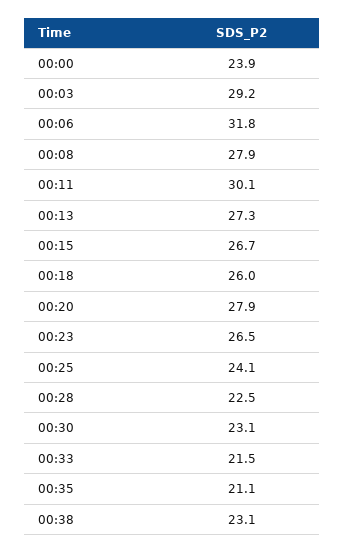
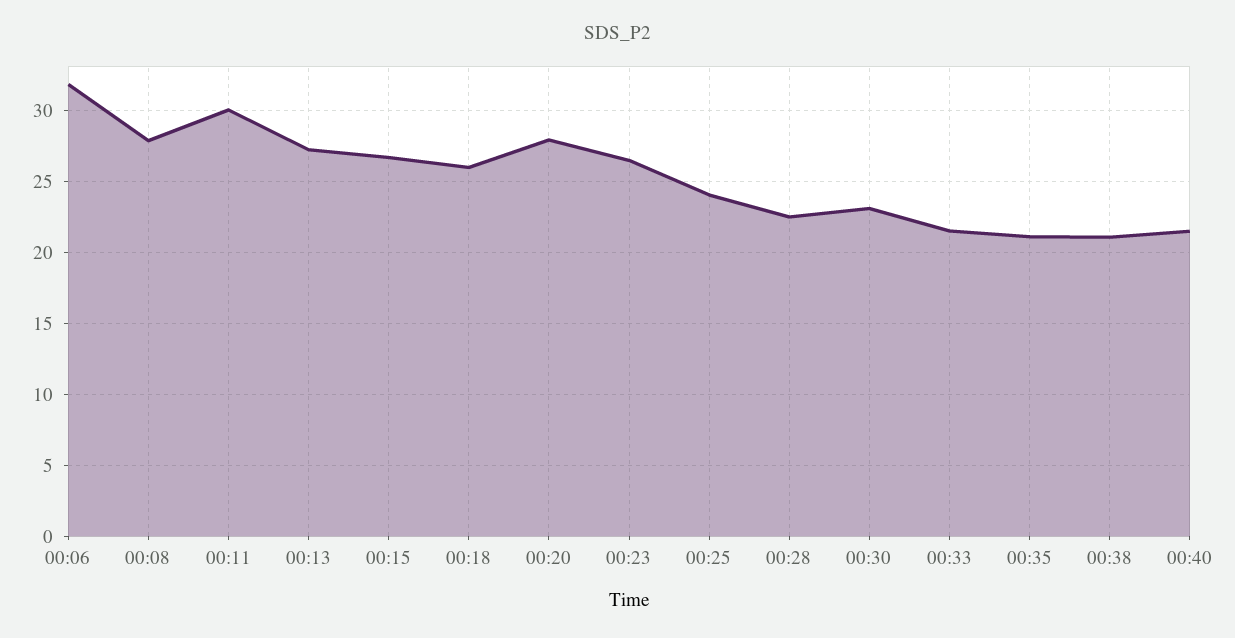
00:00: 23.9 -> none
00:03: 29.2 -> none
00:38: 23.1 -> 21
00:40: none -> 21.5

